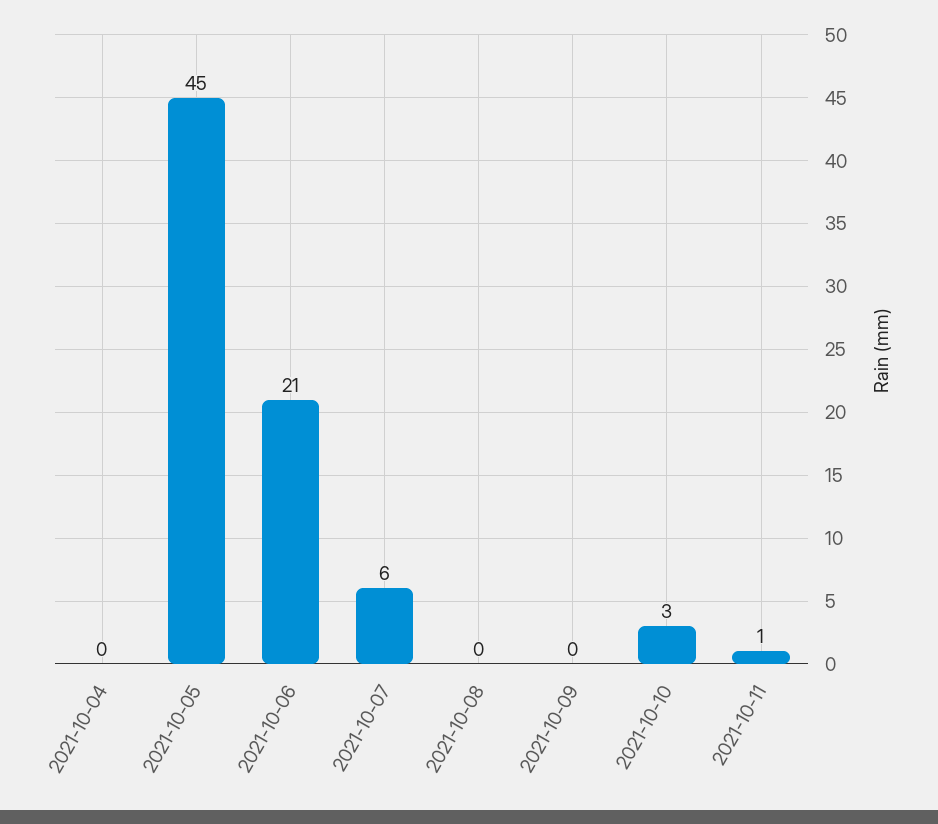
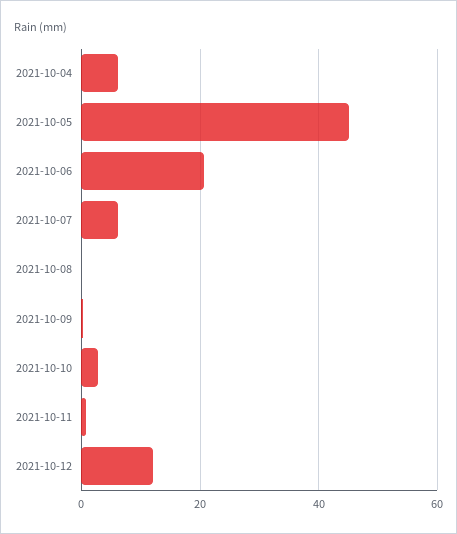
2021-10-04: 0 -> 6
2021-10-12: none -> 12

